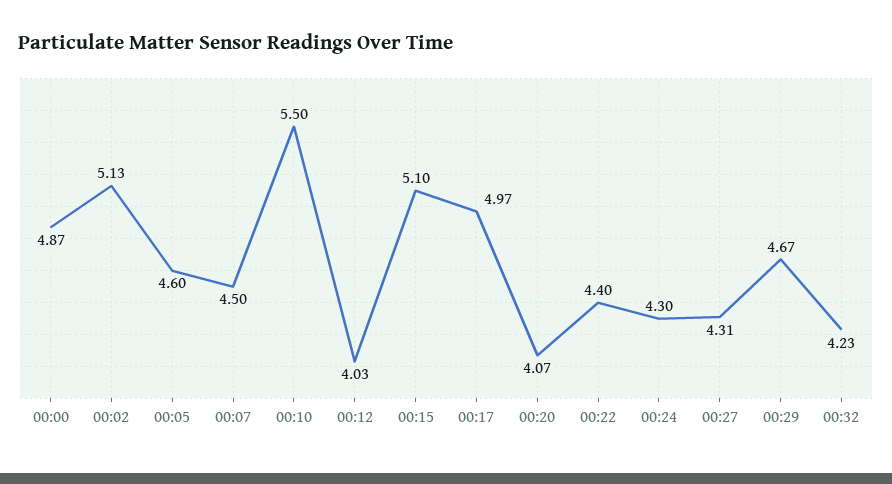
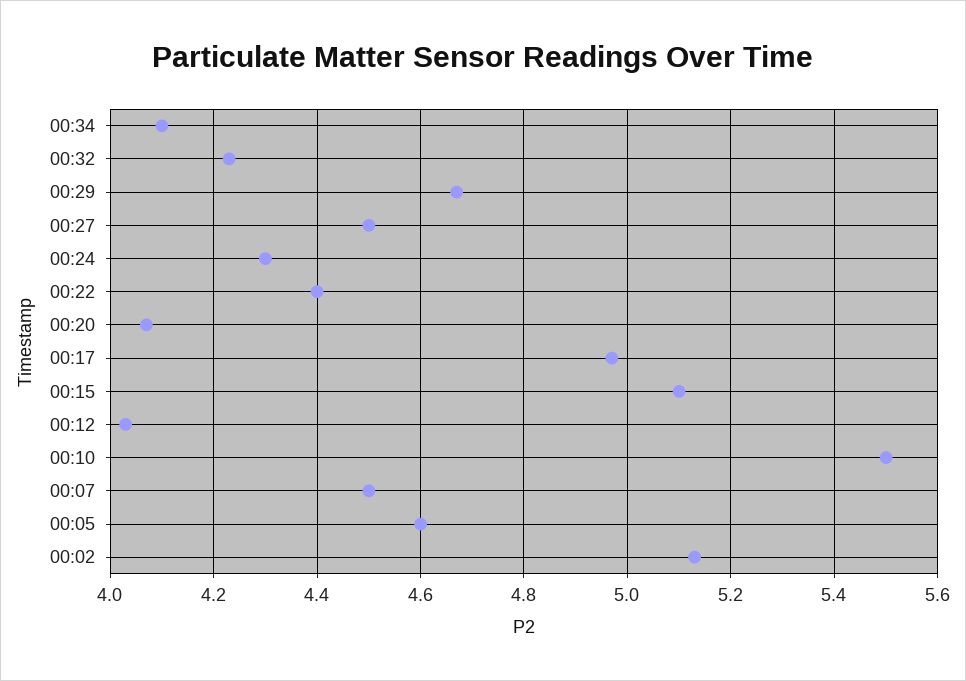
00:00: 4.87 -> none
00:27: 4.31 -> 4.5
00:34: none -> 4.1

